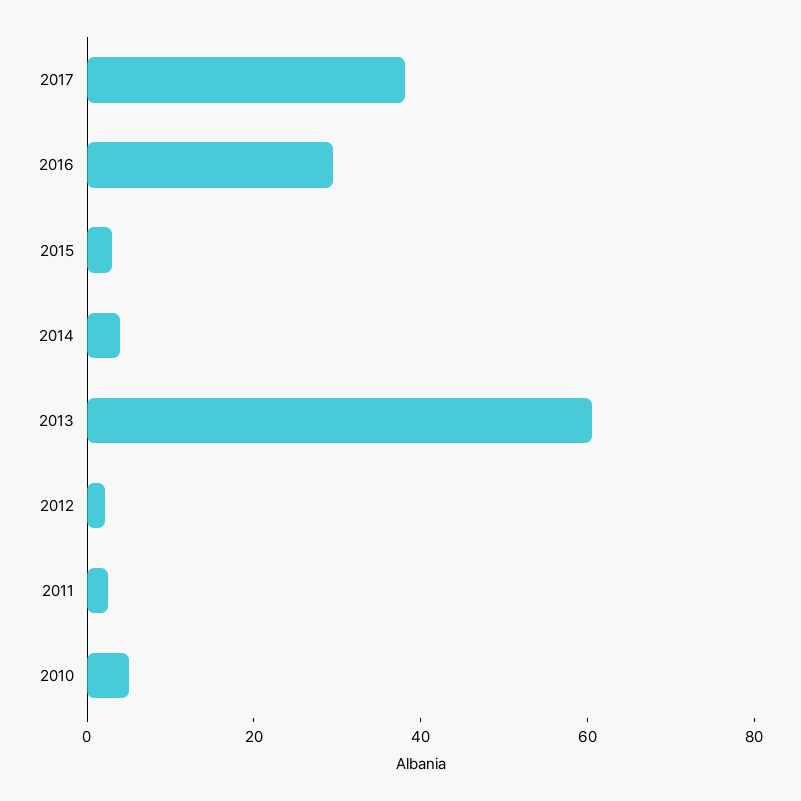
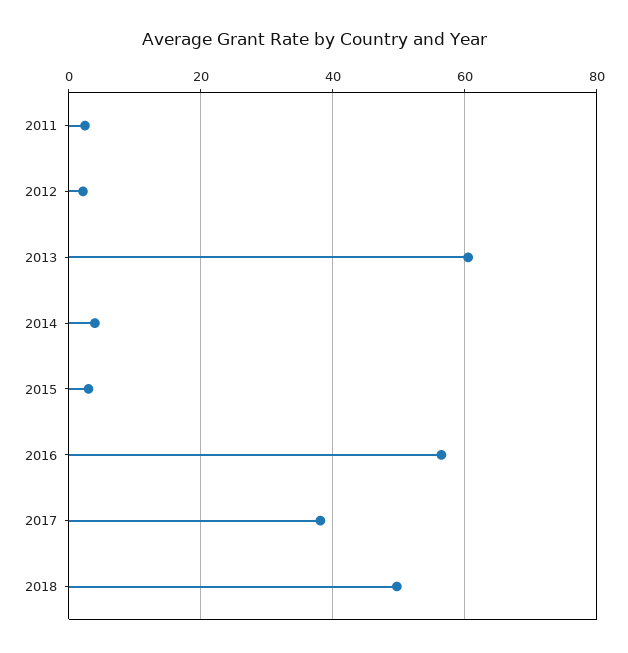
2016: 30 -> 56
2010: 5 -> none
2018: none -> 50

